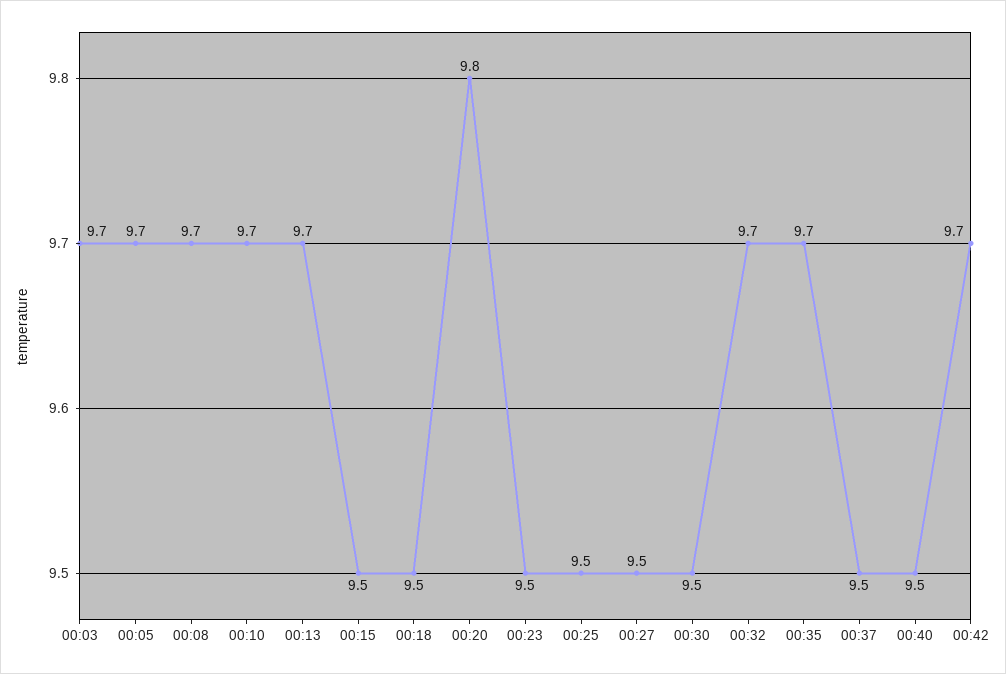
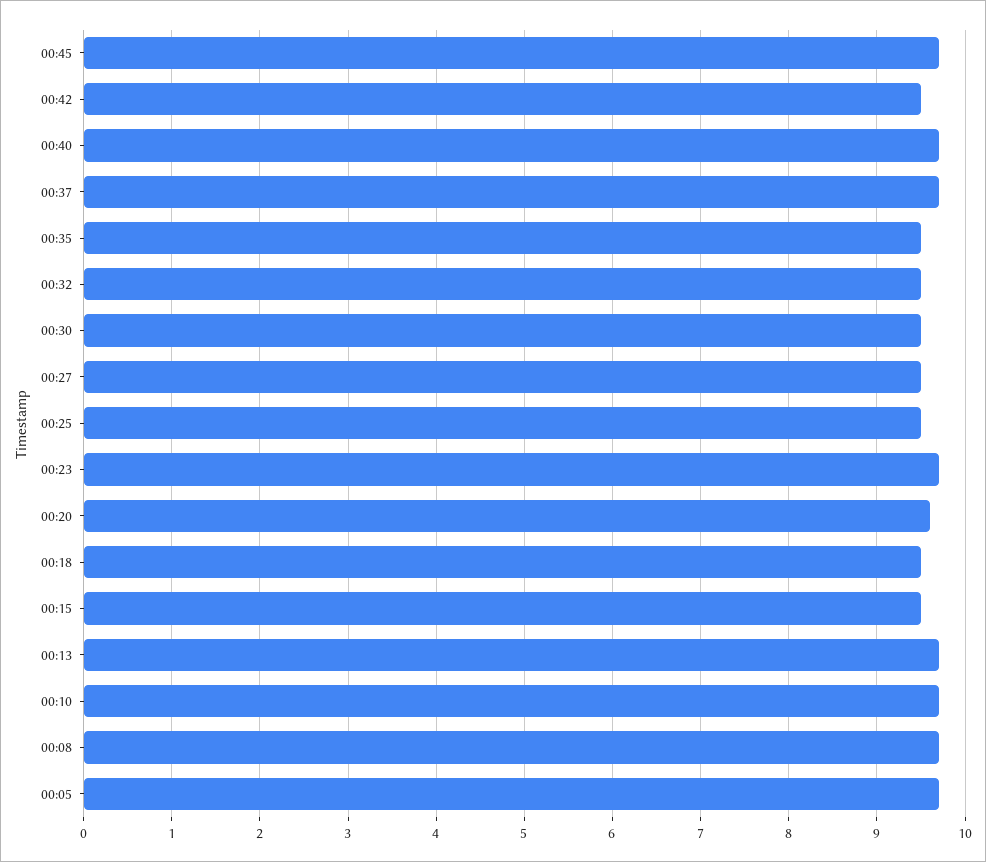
00:03: 9.7 -> none
00:20: 9.8 -> 9.6
00:23: 9.5 -> 9.7
00:32: 9.7 -> 9.5
00:35: 9.7 -> 9.5
00:37: 9.5 -> 9.7
00:40: 9.5 -> 9.7
00:42: 9.7 -> 9.5
00:45: none -> 9.7

